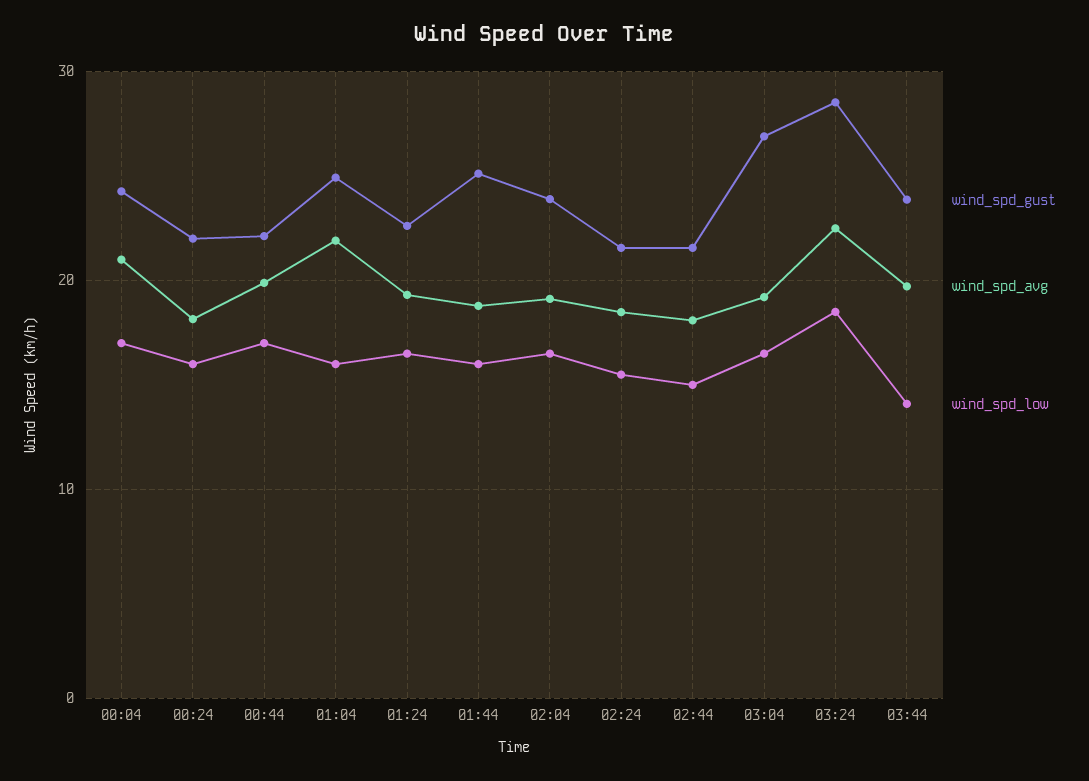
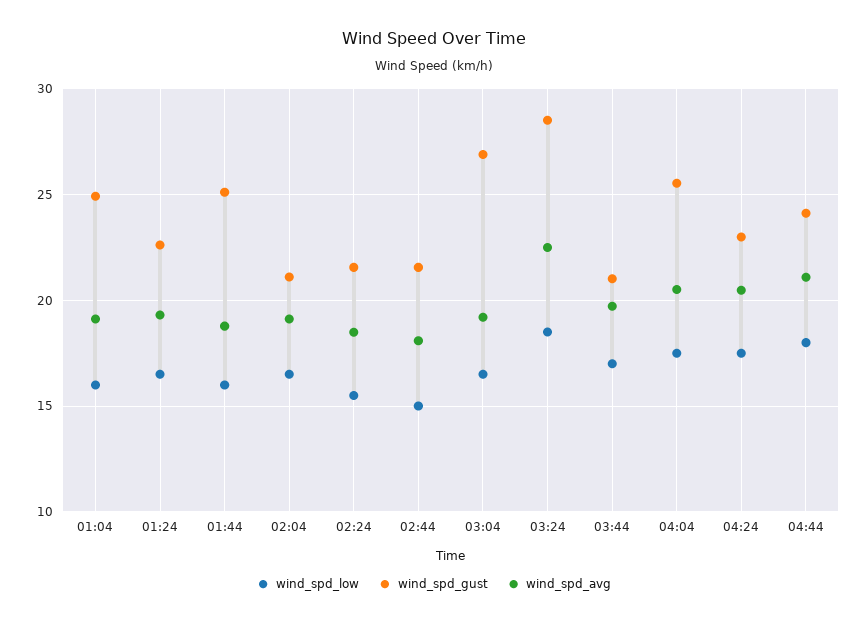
wind_spd_gust, 00:04: 24 -> none
wind_spd_avg, 00:04: 21 -> none
wind_spd_low, 00:04: 17 -> none
wind_spd_gust, 00:24: 22 -> none
wind_spd_avg, 00:24: 18 -> none
wind_spd_low, 00:24: 16 -> none
wind_spd_gust, 00:44: 22 -> none
wind_spd_avg, 00:44: 20 -> none
wind_spd_low, 00:44: 17 -> none
wind_spd_avg, 01:04: 22 -> 19
wind_spd_gust, 02:04: 24 -> 21
wind_spd_gust, 03:44: 24 -> 21
wind_spd_low, 03:44: 14 -> 17
wind_spd_low, 04:04: none -> 17.5
wind_spd_gust, 04:04: none -> 25.5
wind_spd_avg, 04:04: none -> 20.5
wind_spd_low, 04:24: none -> 17.5
wind_spd_gust, 04:24: none -> 23
wind_spd_avg, 04:24: none -> 20.5
wind_spd_low, 04:44: none -> 18
wind_spd_gust, 04:44: none -> 24
wind_spd_avg, 04:44: none -> 21

